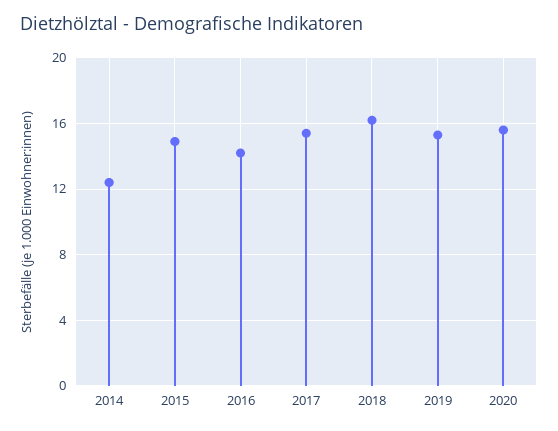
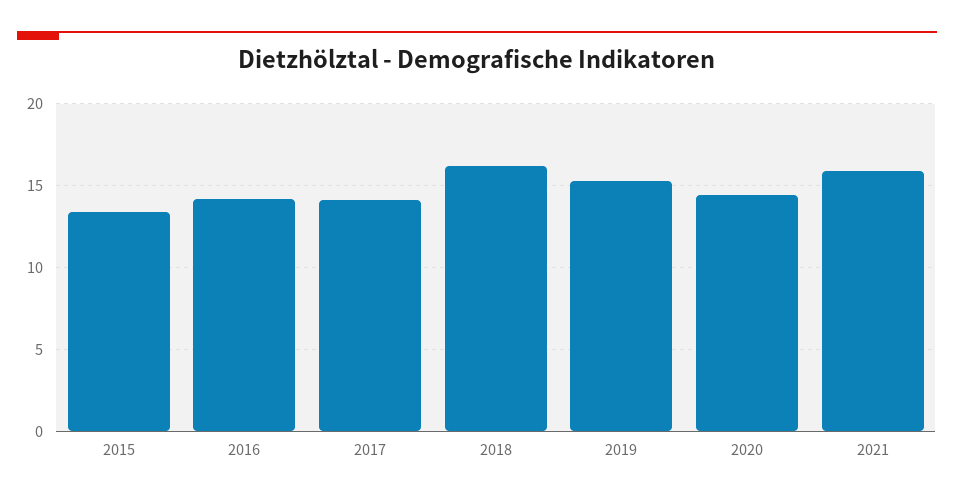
2014: 12.5 -> none
2015: 15 -> 13.5
2017: 15.5 -> 14
2020: 15.5 -> 14.5
2021: none -> 16

